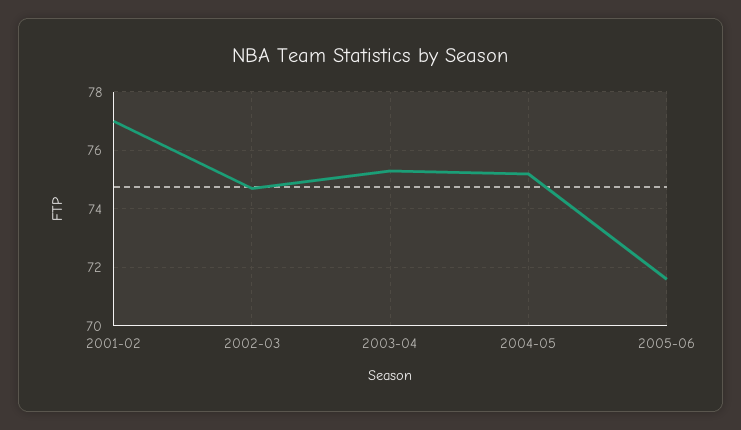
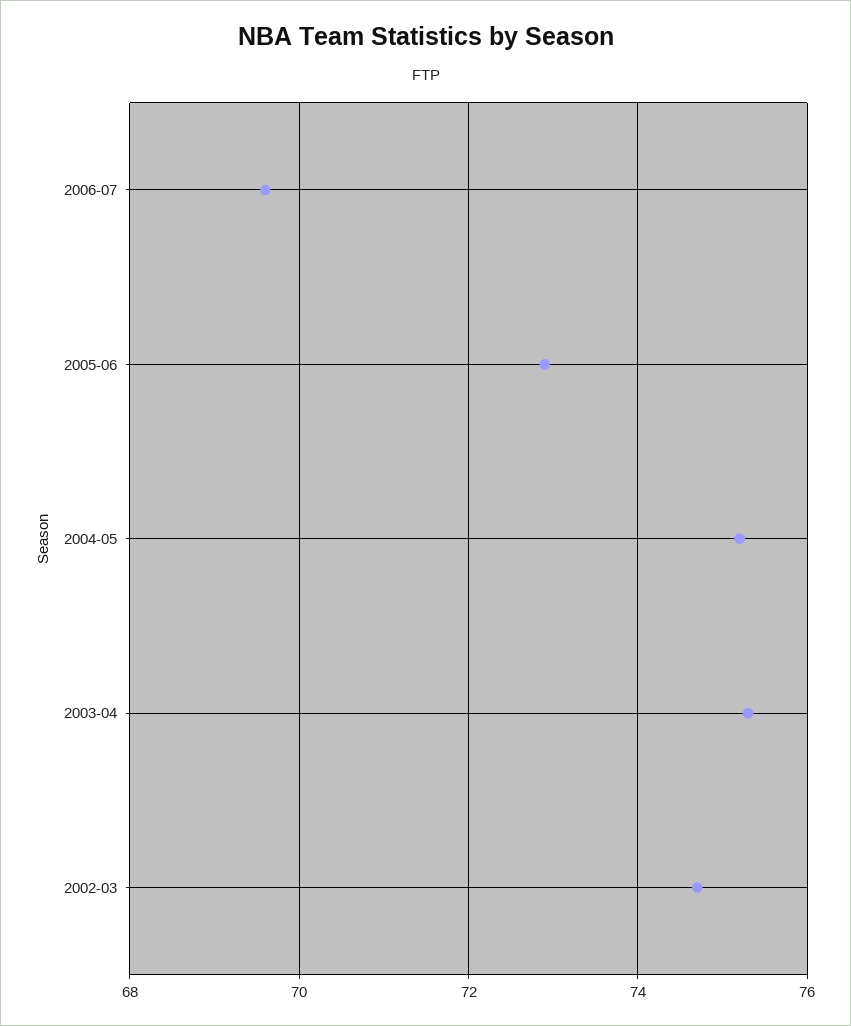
2001-02: 77 -> none
2005-06: 71.5 -> 73
2006-07: none -> 69.5

